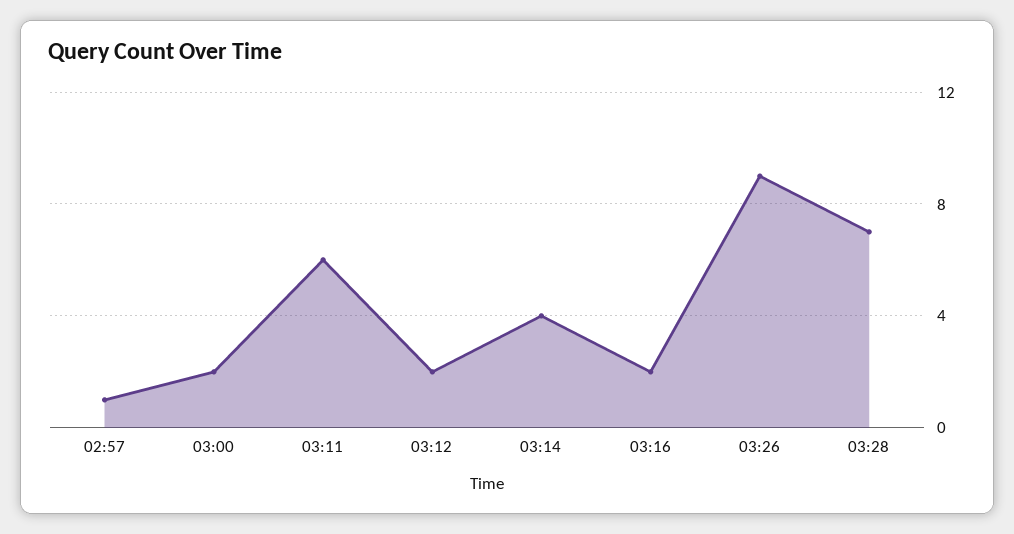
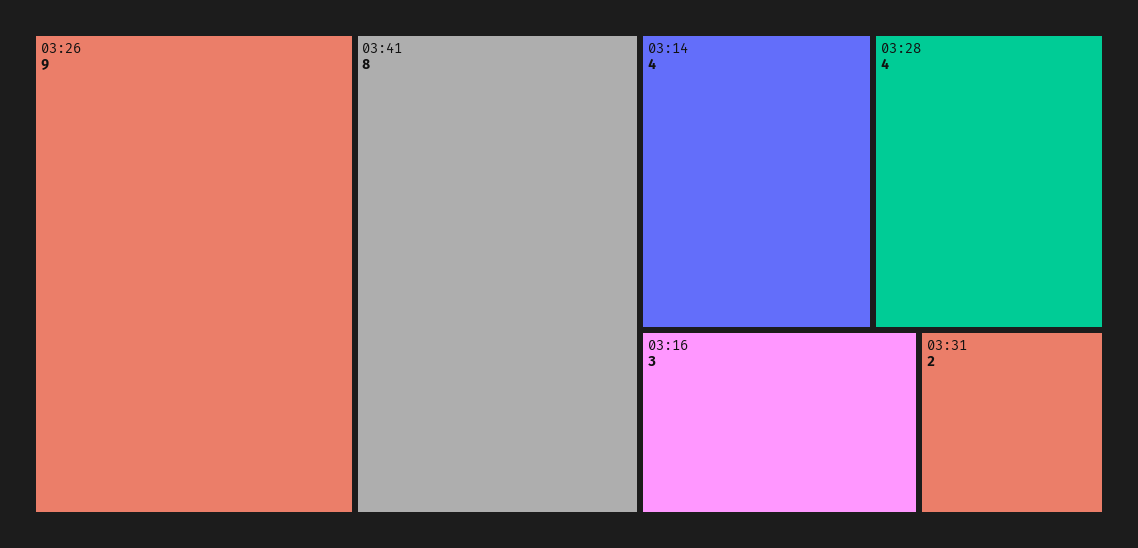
02:57: 1 -> none
03:00: 2 -> none
03:11: 6 -> none
03:12: 2 -> none
03:16: 2 -> 3
03:28: 7 -> 4
03:41: none -> 8
03:31: none -> 2

